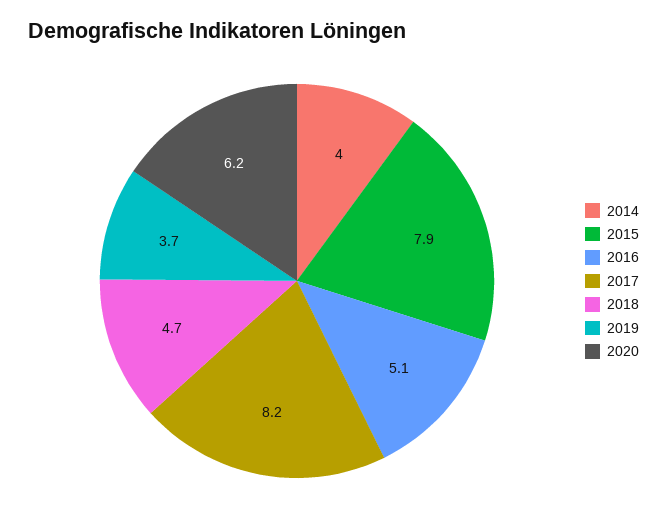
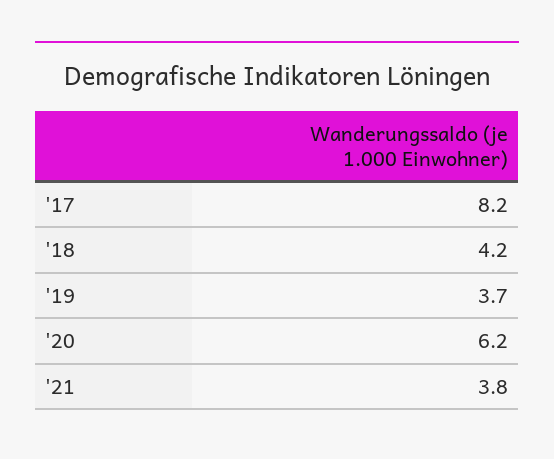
2014: 4 -> none
2015: 7.9 -> none
2016: 5.1 -> none
2018: 4.7 -> 4.2
'21: none -> 3.8

